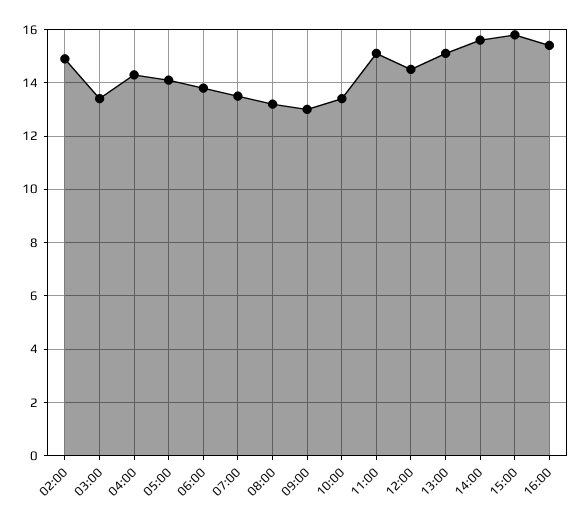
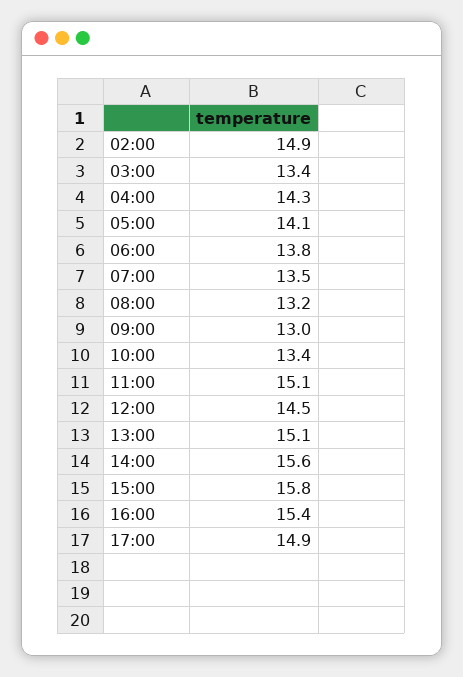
17:00: none -> 14.9

